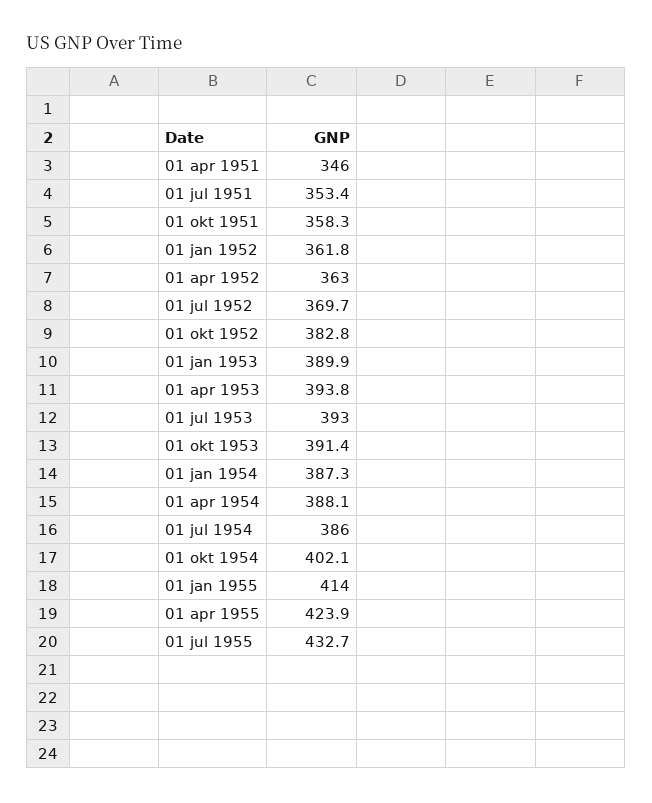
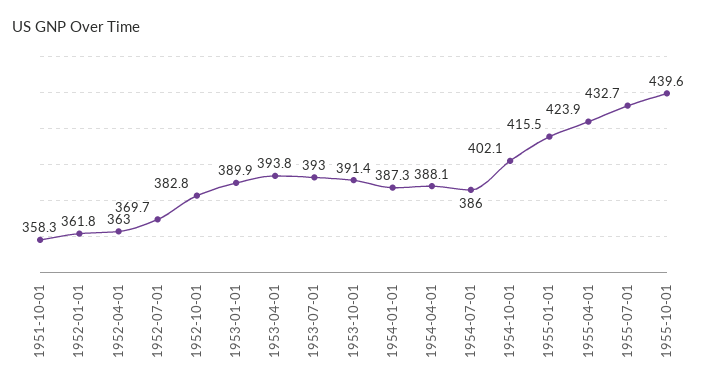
01 apr 1951: 346 -> none
01 jul 1951: 353.4 -> none
01 jan 1955: 414 -> 415.5
1955-10-01: none -> 439.6

